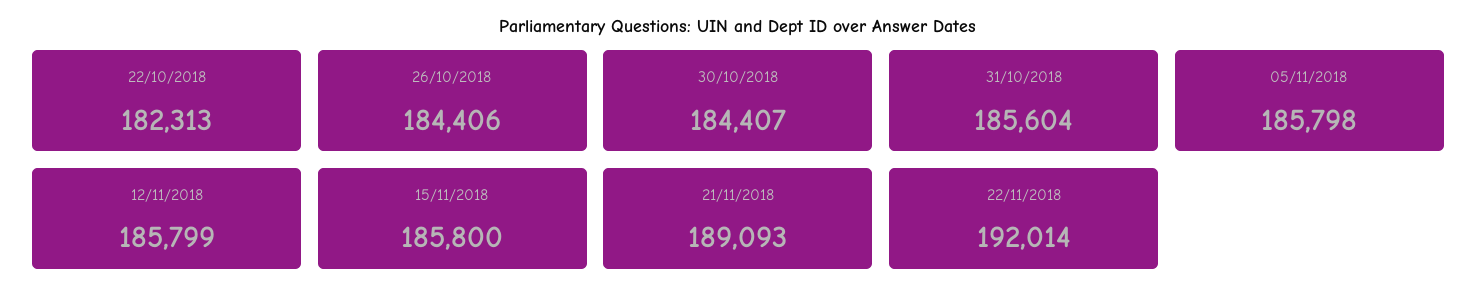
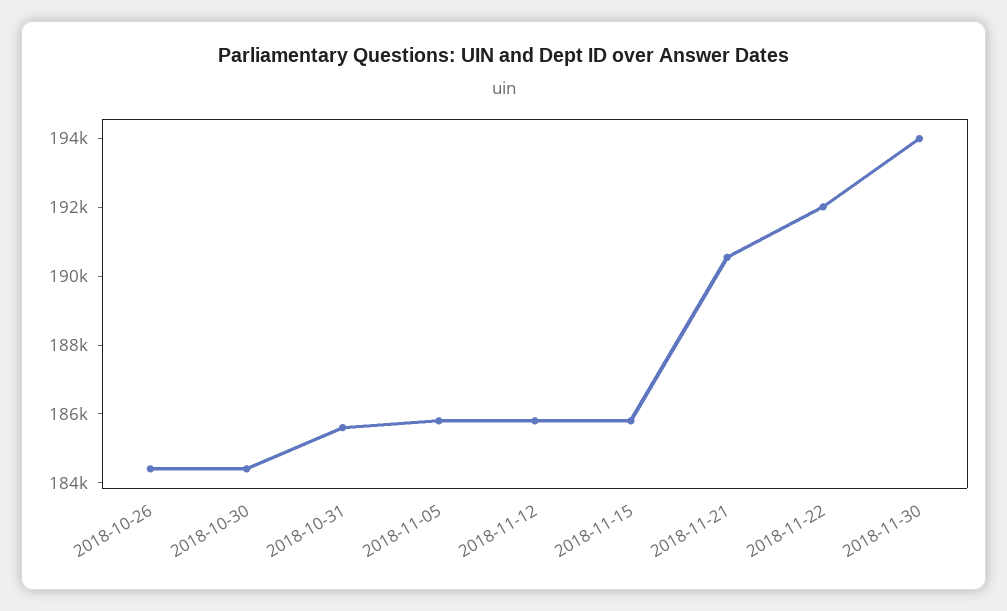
22/10/2018: 182313 -> none
21/11/2018: 189093 -> 190500
2018-11-30: none -> 194000

